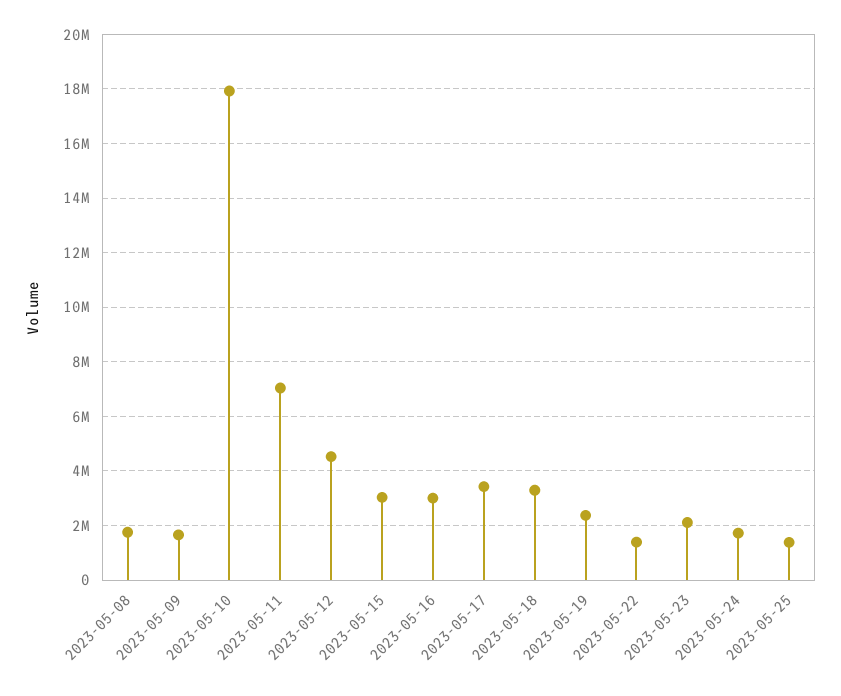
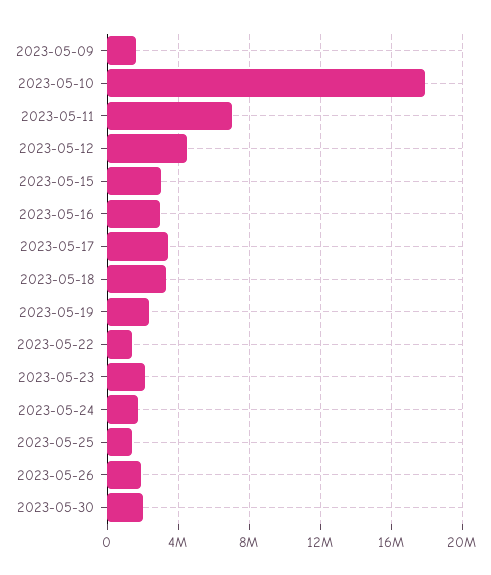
2023-05-08: 1750000 -> none
2023-05-26: none -> 2000000
2023-05-30: none -> 2000000

